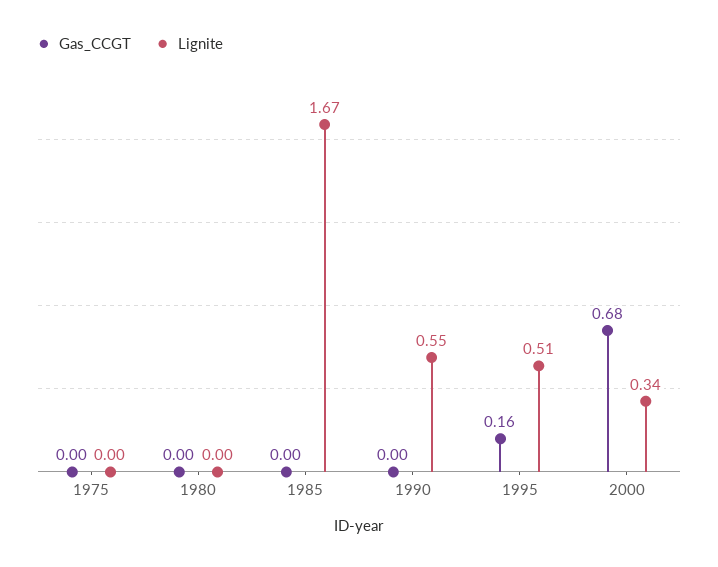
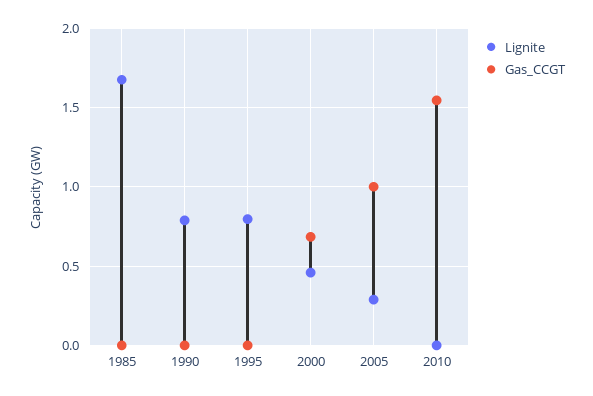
Gas_CCGT, 1975: 0 -> none
Lignite, 1975: 0 -> none
Gas_CCGT, 1980: 0 -> none
Lignite, 1980: 0 -> none
Lignite, 1990: 0.55 -> 0.8
Gas_CCGT, 1995: 0.16 -> 0
Lignite, 1995: 0.51 -> 0.8
Lignite, 2000: 0.34 -> 0.45
Lignite, 2005: none -> 0.3
Gas_CCGT, 2005: none -> 1
Lignite, 2010: none -> 0
Gas_CCGT, 2010: none -> 1.55

